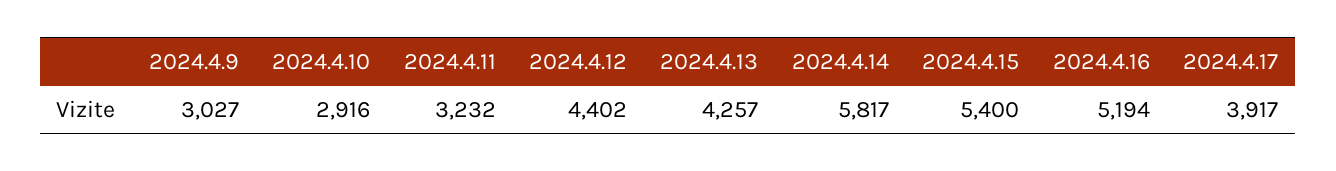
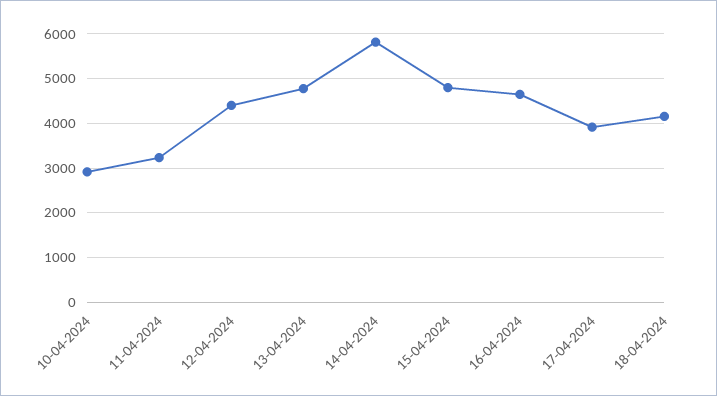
2024.4.9: 3027 -> none
2024.4.13: 4257 -> 4800
2024.4.15: 5400 -> 4800
2024.4.16: 5194 -> 4600
18-04-2024: none -> 4200

